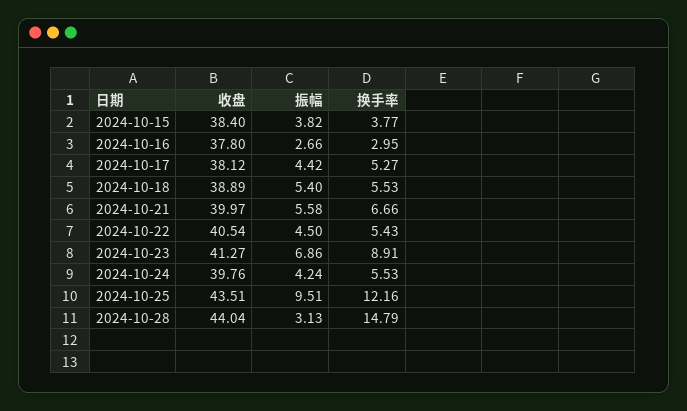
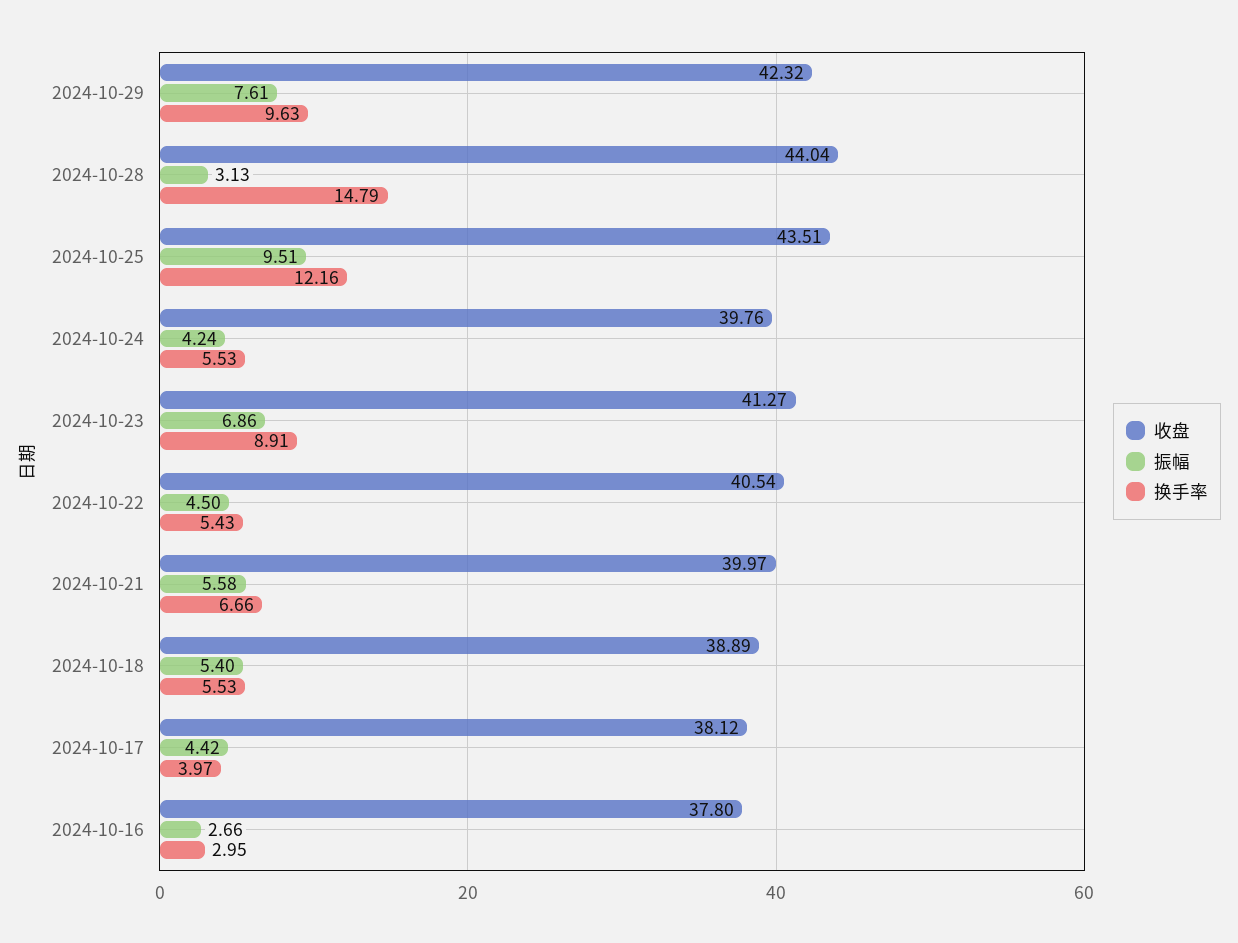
收盘, 2024-10-15: 38.4 -> none
振幅, 2024-10-15: 3.82 -> none
换手率, 2024-10-15: 3.77 -> none
换手率, 2024-10-17: 5.27 -> 3.97
收盘, 2024-10-29: none -> 42.32
振幅, 2024-10-29: none -> 7.61
换手率, 2024-10-29: none -> 9.63

